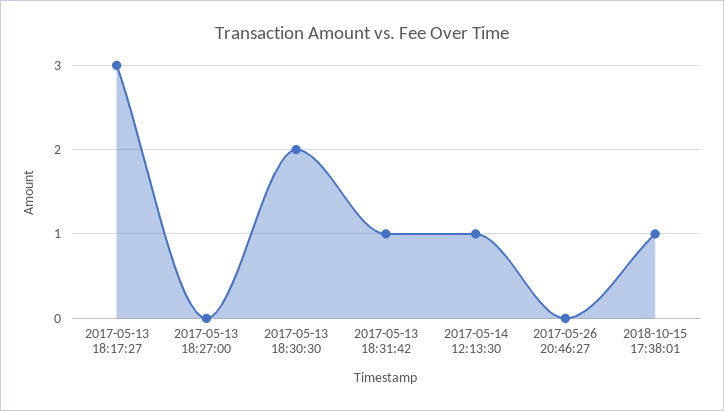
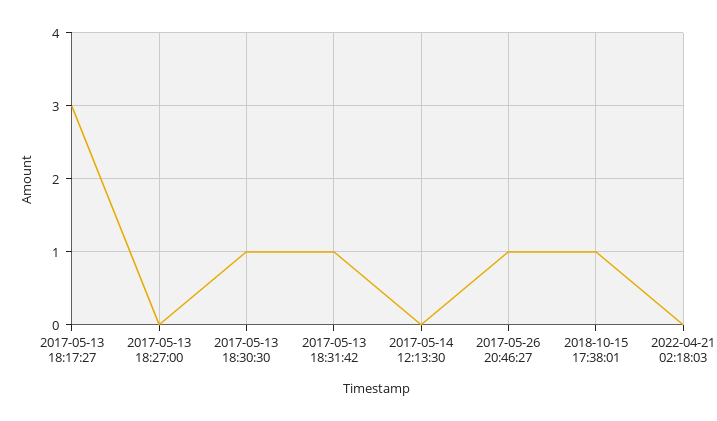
2017-05-13 18:30:30: 2 -> 1
2017-05-14 12:13:30: 1 -> 0
2017-05-26 20:46:27: 0 -> 1
2022-04-21 02:18:03: none -> 0

